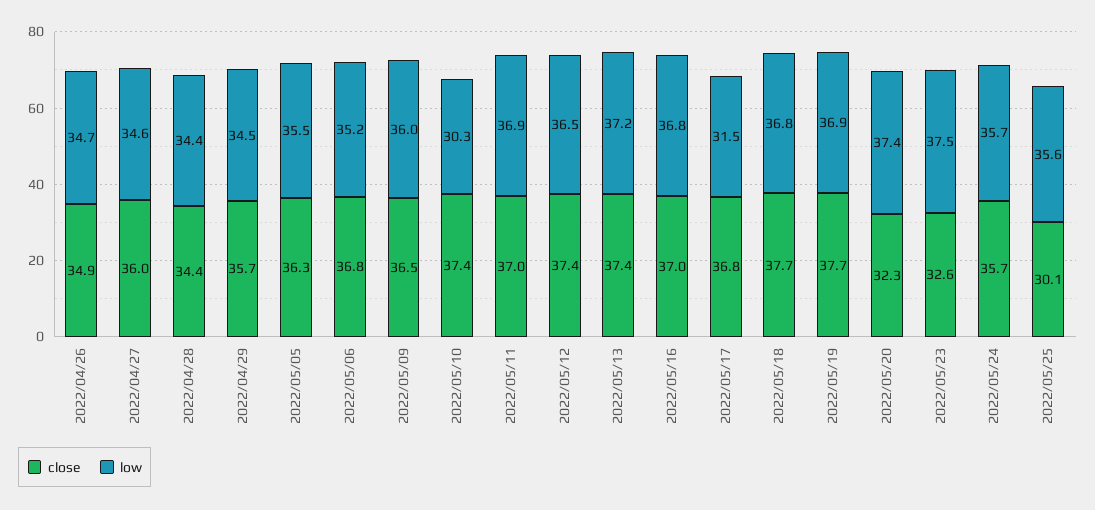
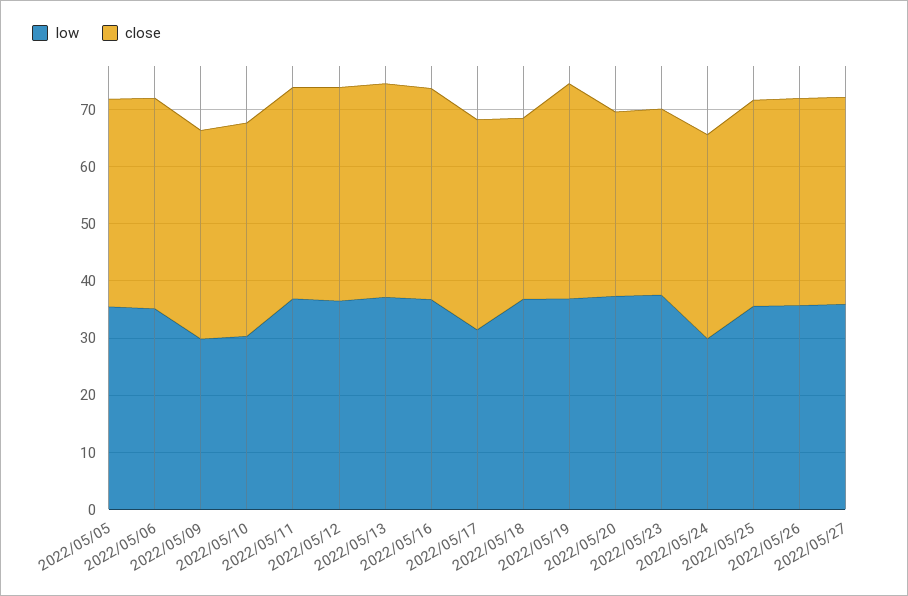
close, 2022/04/26: 34.9 -> none
low, 2022/04/26: 34.7 -> none
close, 2022/04/27: 36 -> none
low, 2022/04/27: 34.6 -> none
close, 2022/04/28: 34.4 -> none
low, 2022/04/28: 34.4 -> none
close, 2022/04/29: 35.7 -> none
low, 2022/04/29: 34.5 -> none
low, 2022/05/09: 36 -> 30
close, 2022/05/18: 37.7 -> 32
low, 2022/05/24: 35.7 -> 30
close, 2022/05/25: 30.1 -> 36
low, 2022/05/26: none -> 36
close, 2022/05/26: none -> 36
low, 2022/05/27: none -> 36
close, 2022/05/27: none -> 36

